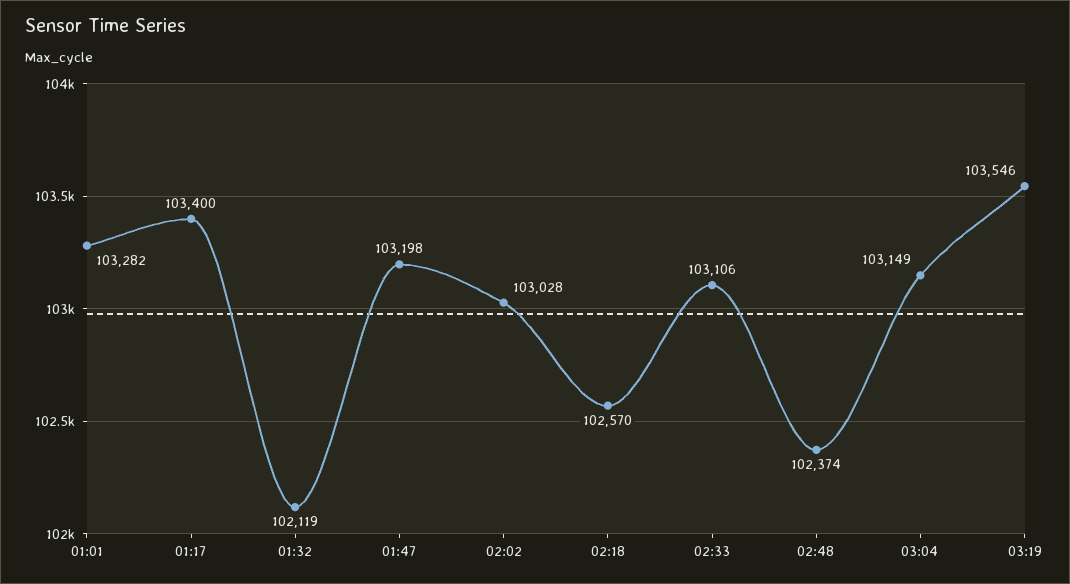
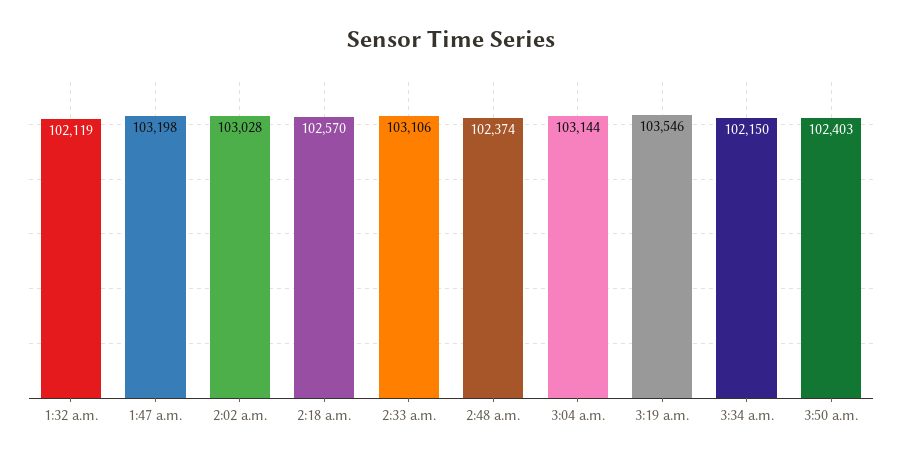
01:01: 103282 -> none
01:17: 103400 -> none
03:04: 103149 -> 103144
3:34 a.m.: none -> 102150
3:50 a.m.: none -> 102403

